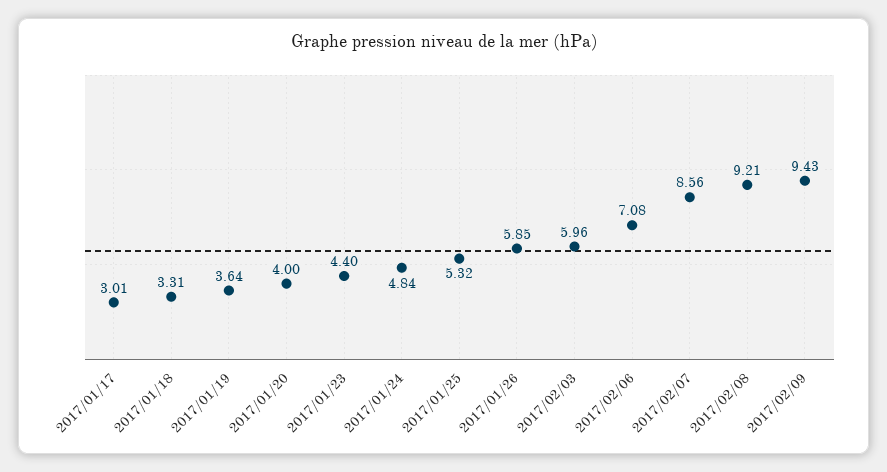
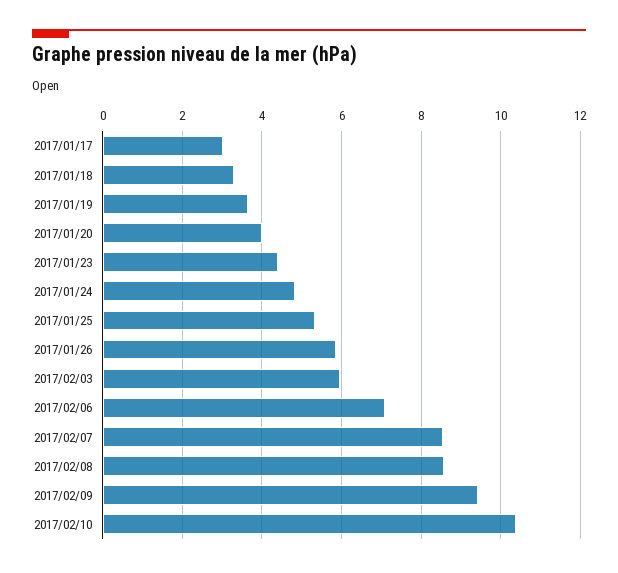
2017/02/08: 9.21 -> 8.6
2017/02/10: none -> 10.4

